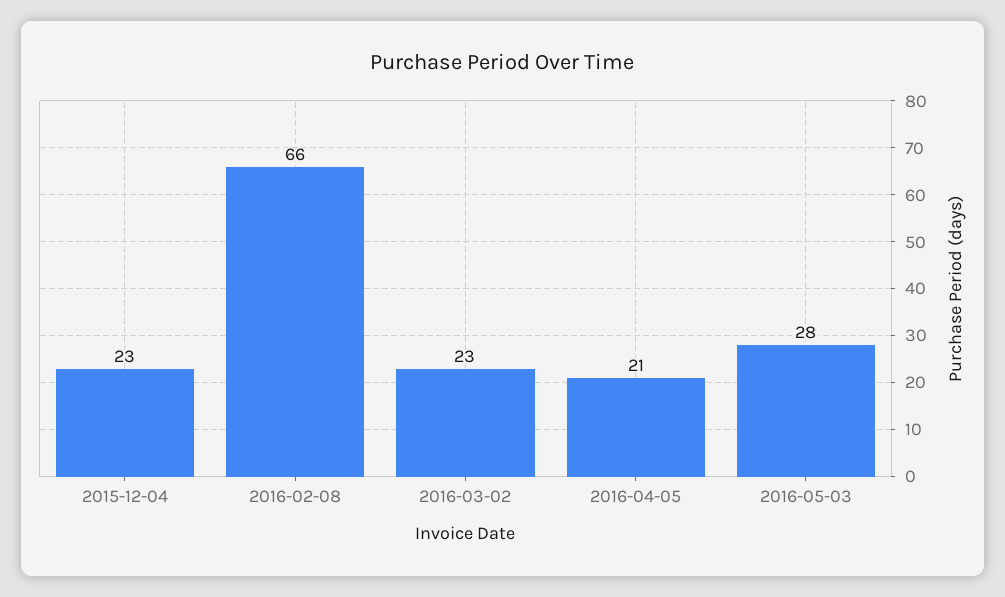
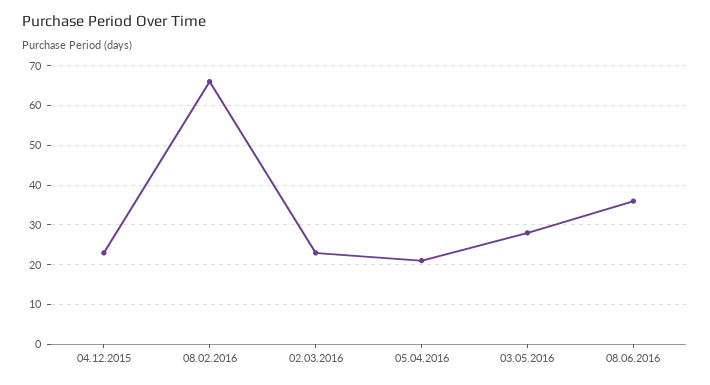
08.06.2016: none -> 35

